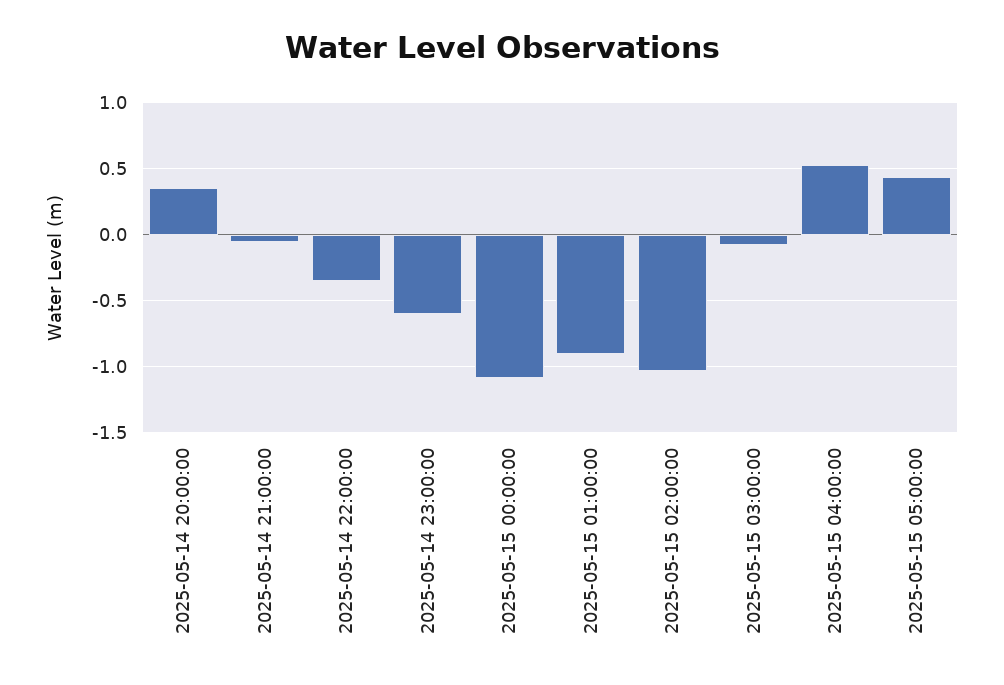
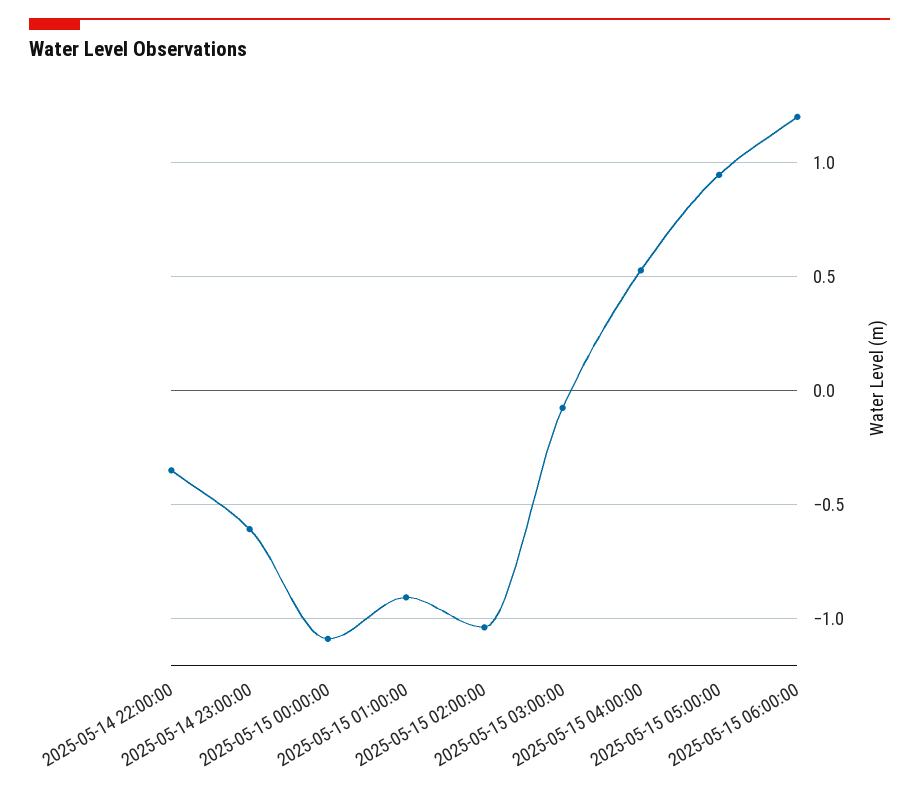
2025-05-14 20:00:00: 0.35 -> none
2025-05-14 21:00:00: -0.05 -> none
2025-05-15 05:00:00: 0.45 -> 0.95
2025-05-15 06:00:00: none -> 1.2

